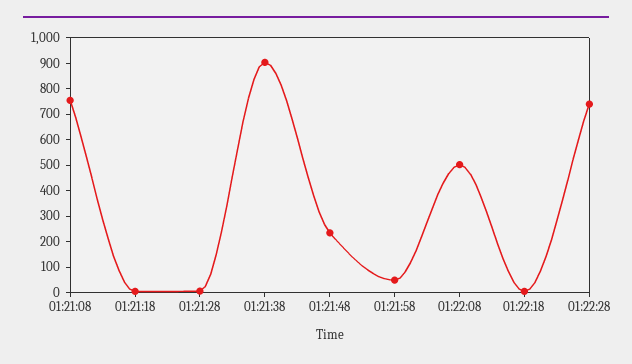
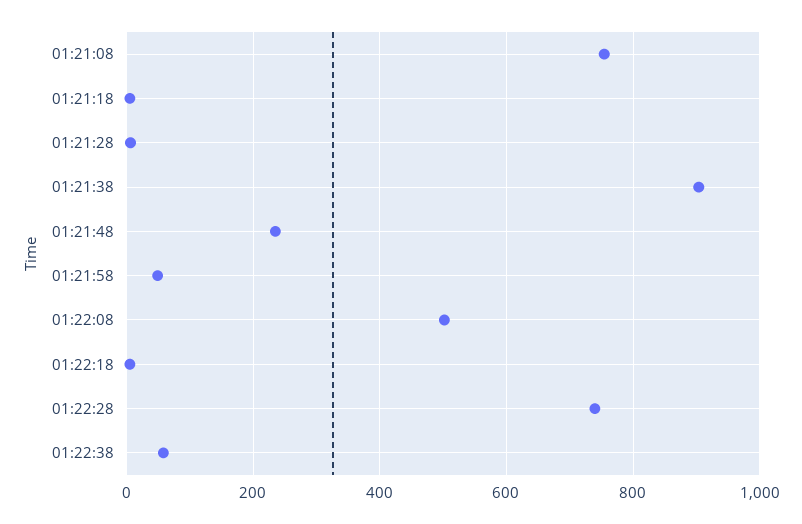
01:22:38: none -> 60

